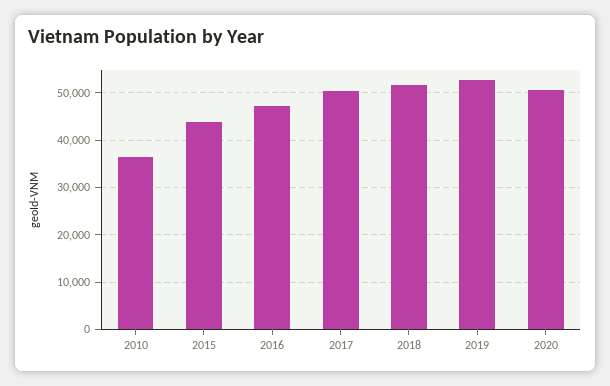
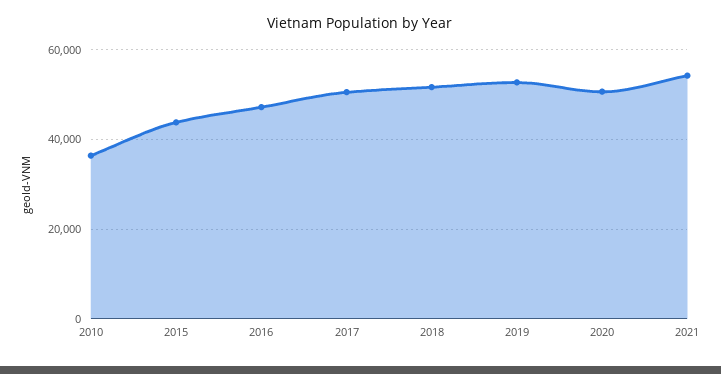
2021: none -> 54000

